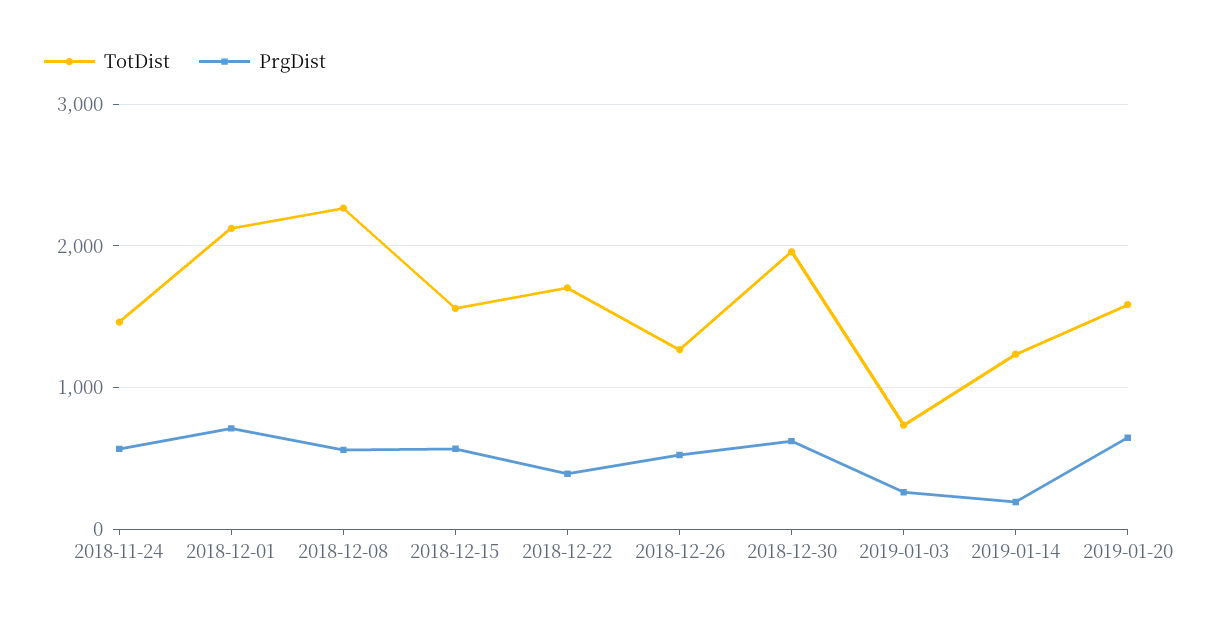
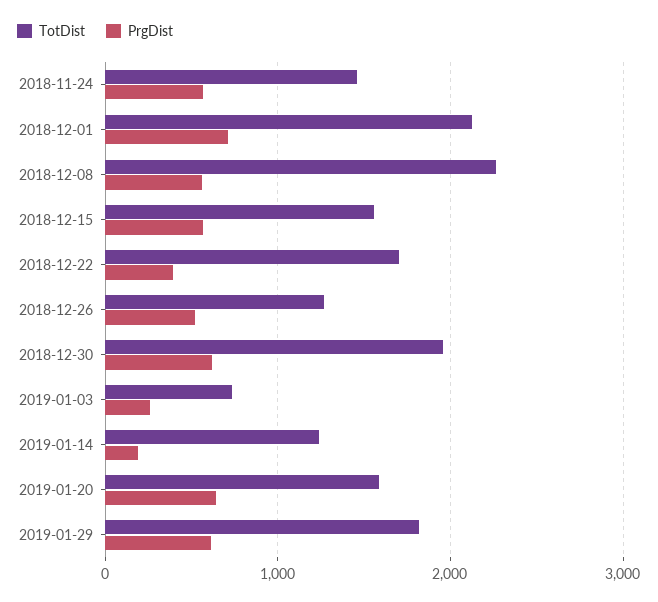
TotDist, 2019-01-29: none -> 1800
PrgDist, 2019-01-29: none -> 600

